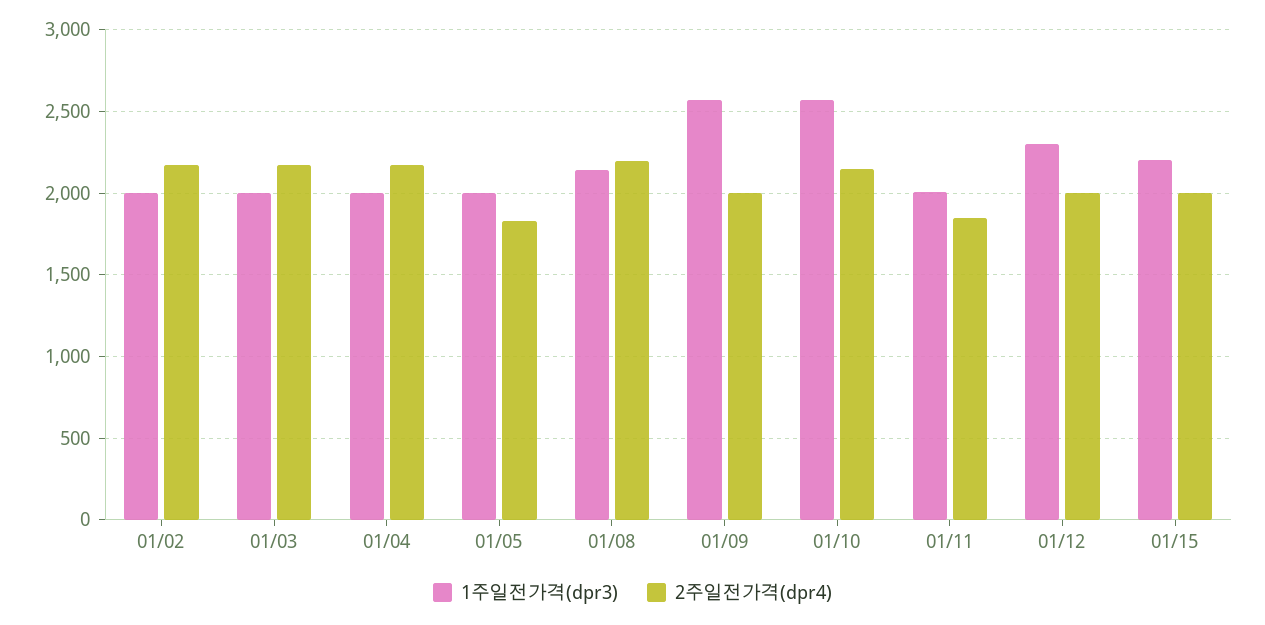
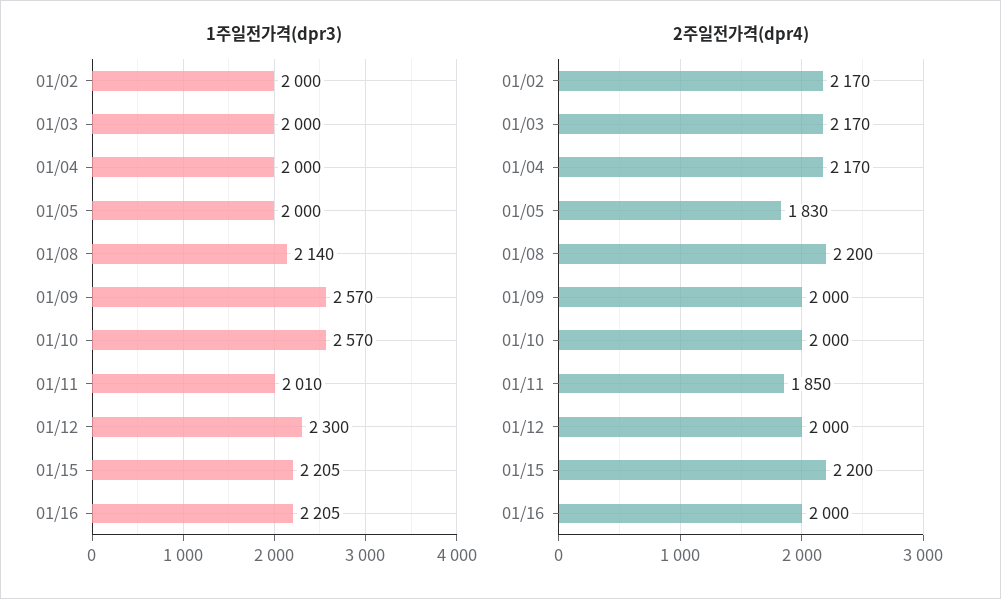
2주일전가격(dpr4), 01/10: 2150 -> 2000
2주일전가격(dpr4), 01/15: 2000 -> 2200
1주일전가격(dpr3), 01/16: none -> 2205
2주일전가격(dpr4), 01/16: none -> 2000

